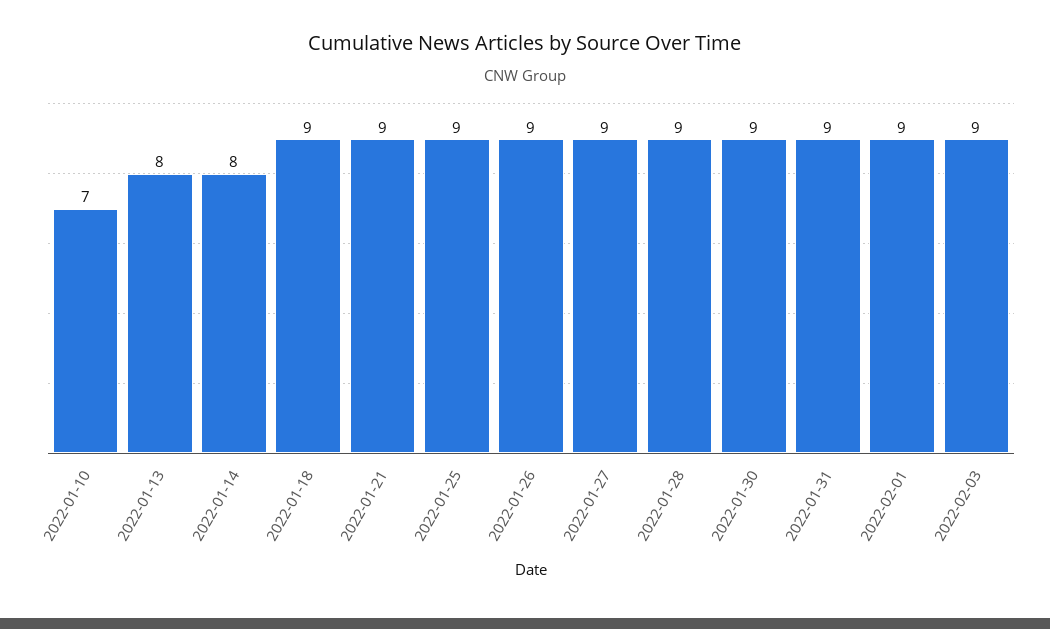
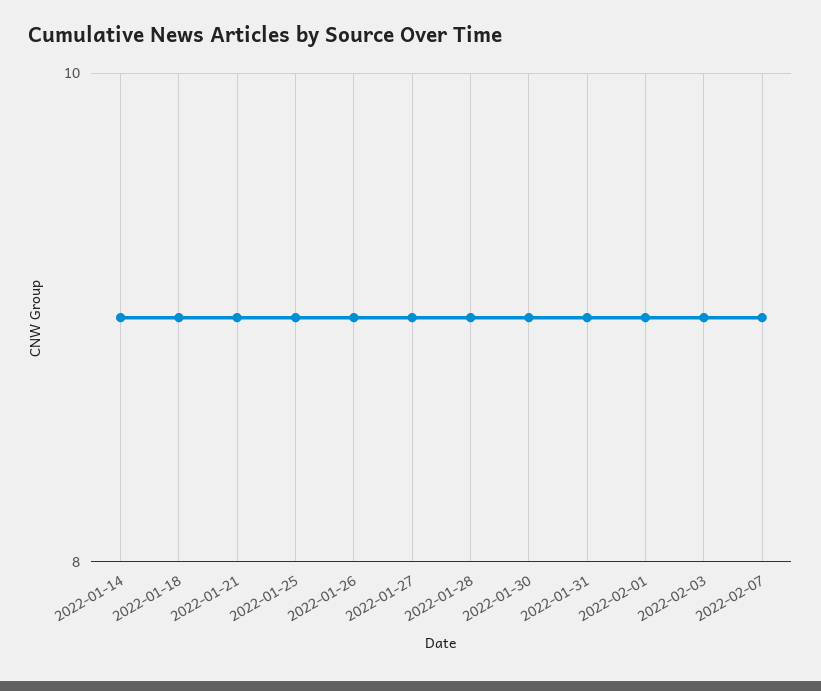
2022-01-10: 7 -> none
2022-01-13: 8 -> none
2022-01-14: 8 -> 9
2022-02-07: none -> 9

